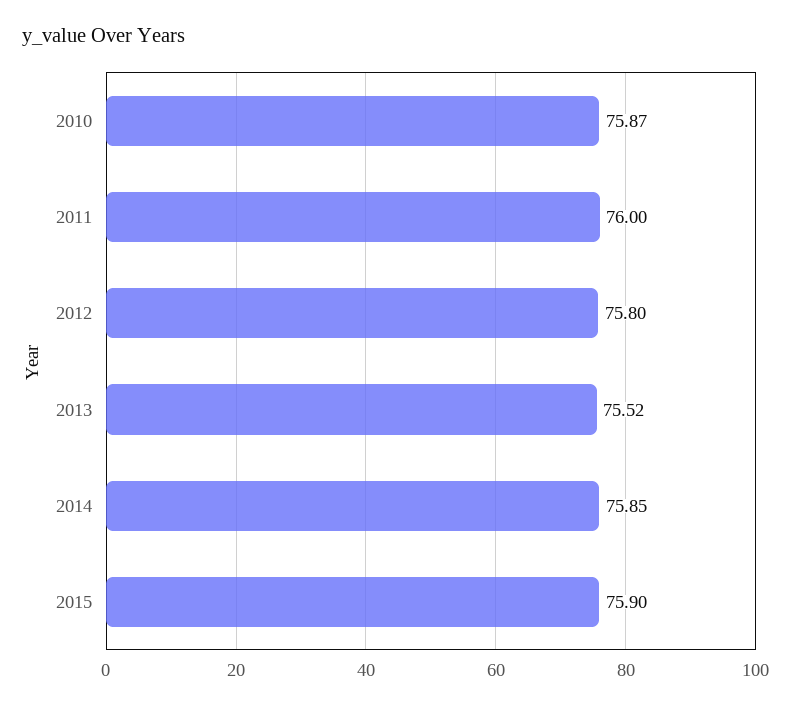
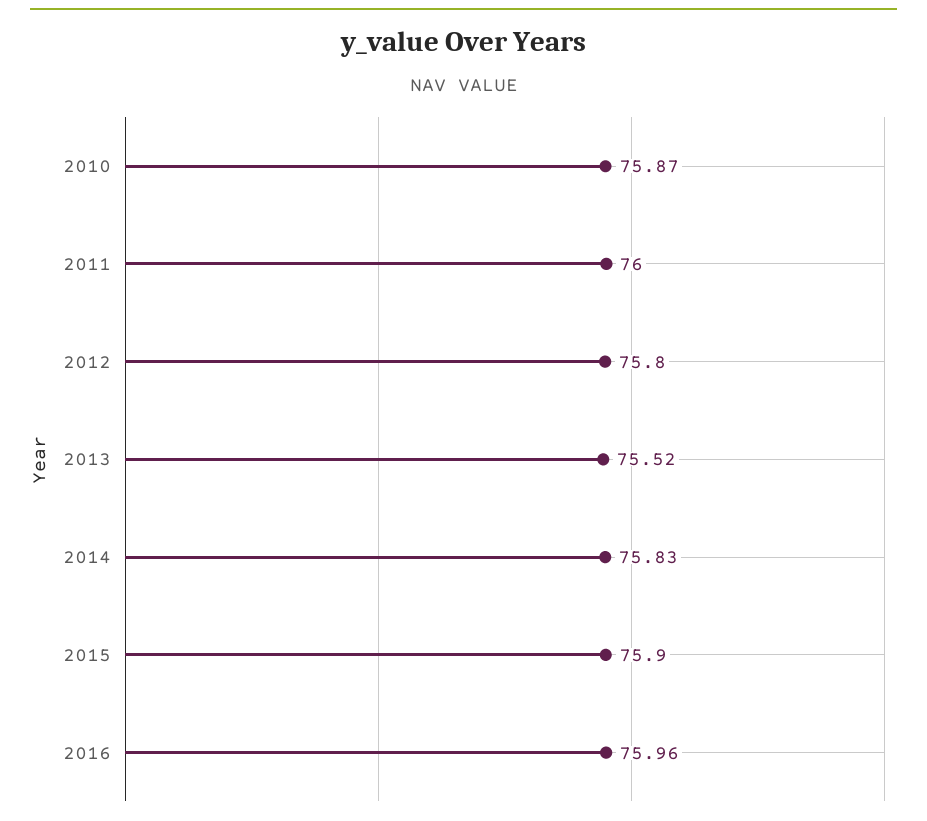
2014: 75.85 -> 75.83
2016: none -> 75.96

